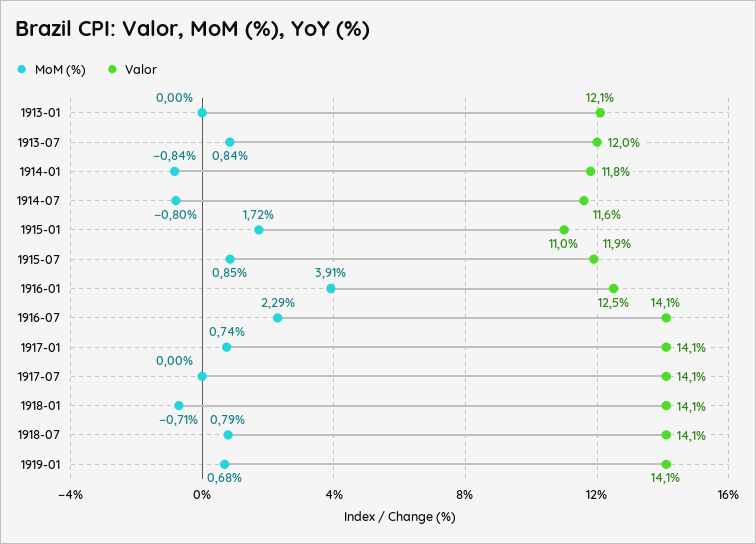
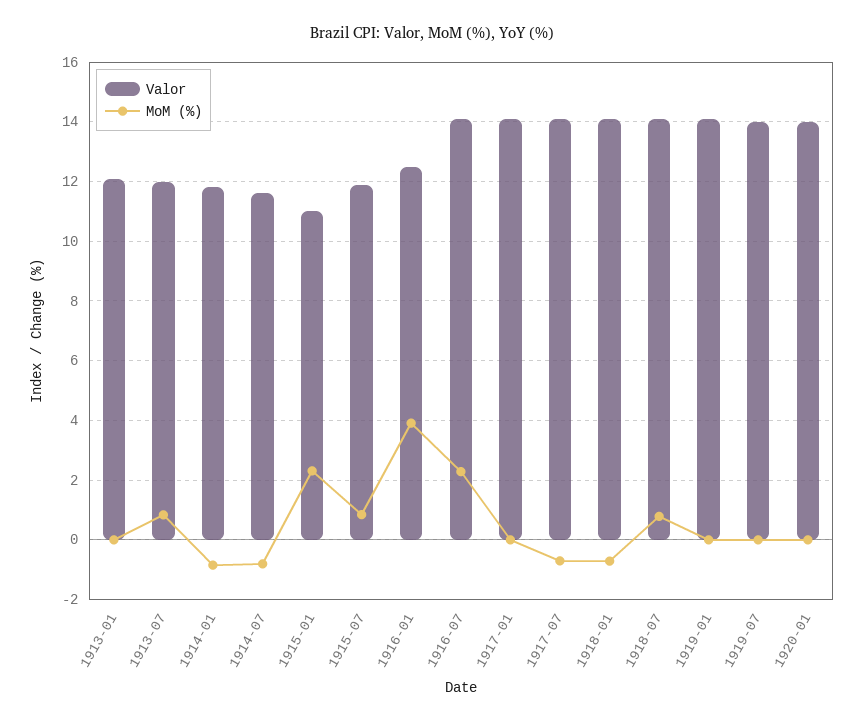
MoM (%), 1915-01: 1.72 -> 2.25
MoM (%), 1917-01: 0.74 -> 0
MoM (%), 1917-07: 0 -> -0.75
MoM (%), 1919-01: 0.68 -> 0
Valor, 1919-07: none -> 14
MoM (%), 1919-07: none -> 0
Valor, 1920-01: none -> 14
MoM (%), 1920-01: none -> 0

